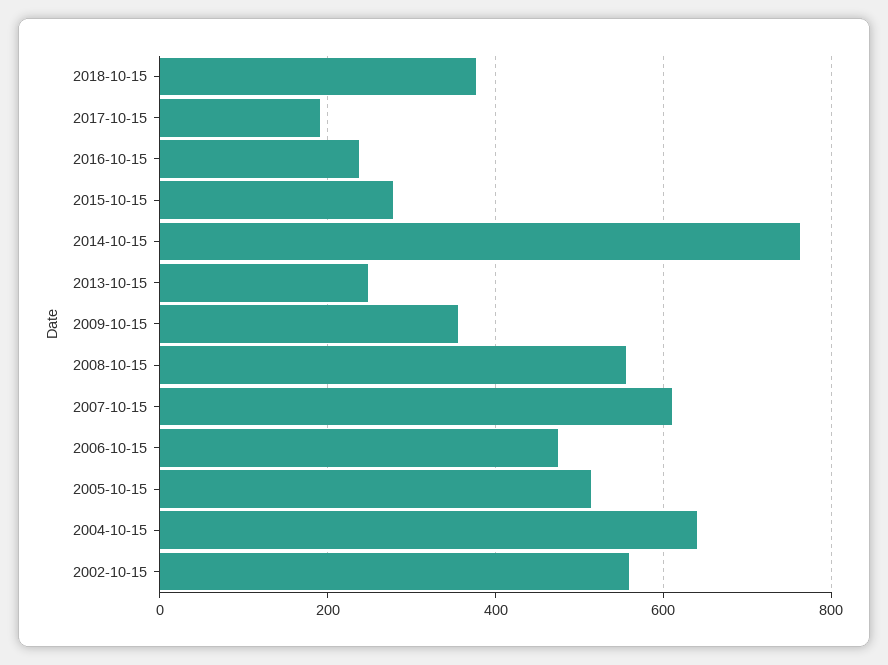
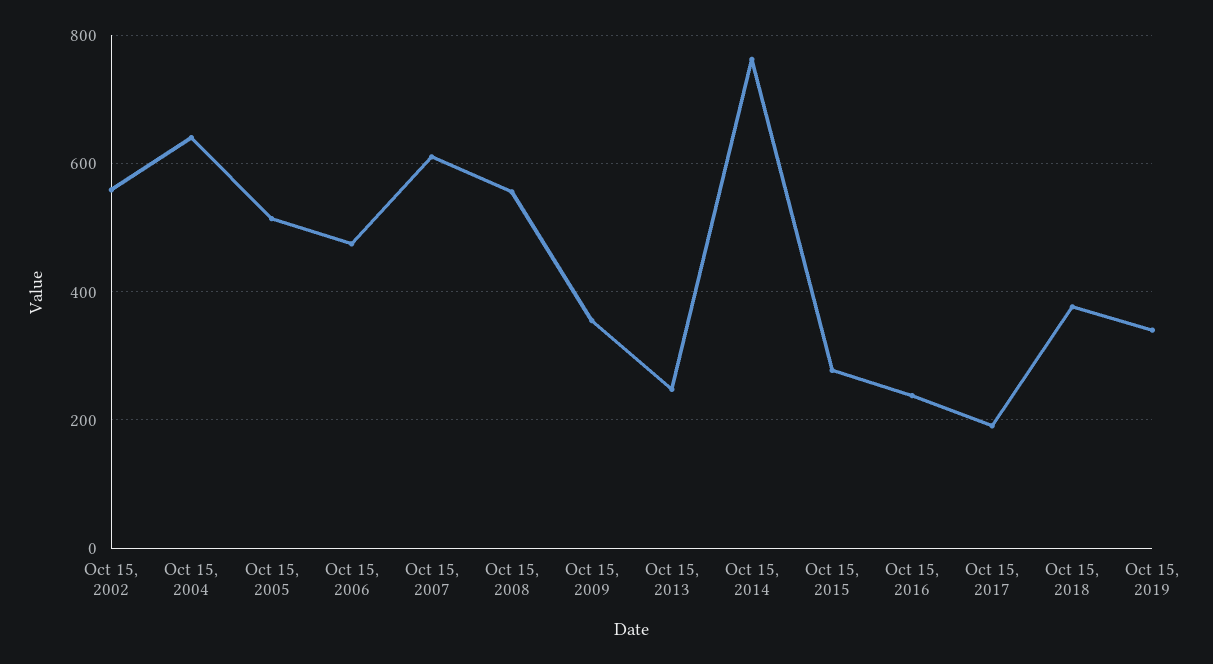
Oct 15, 2019: none -> 340

